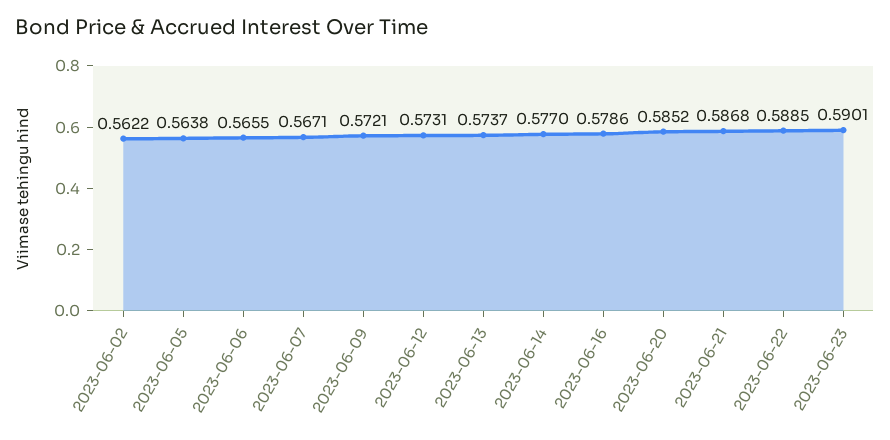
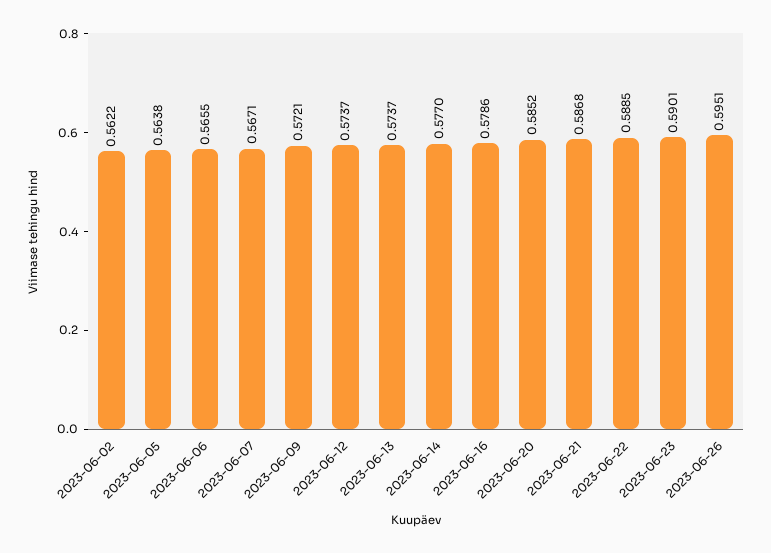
2023-06-12: 0.5731 -> 0.5737
2023-06-26: none -> 0.5951

